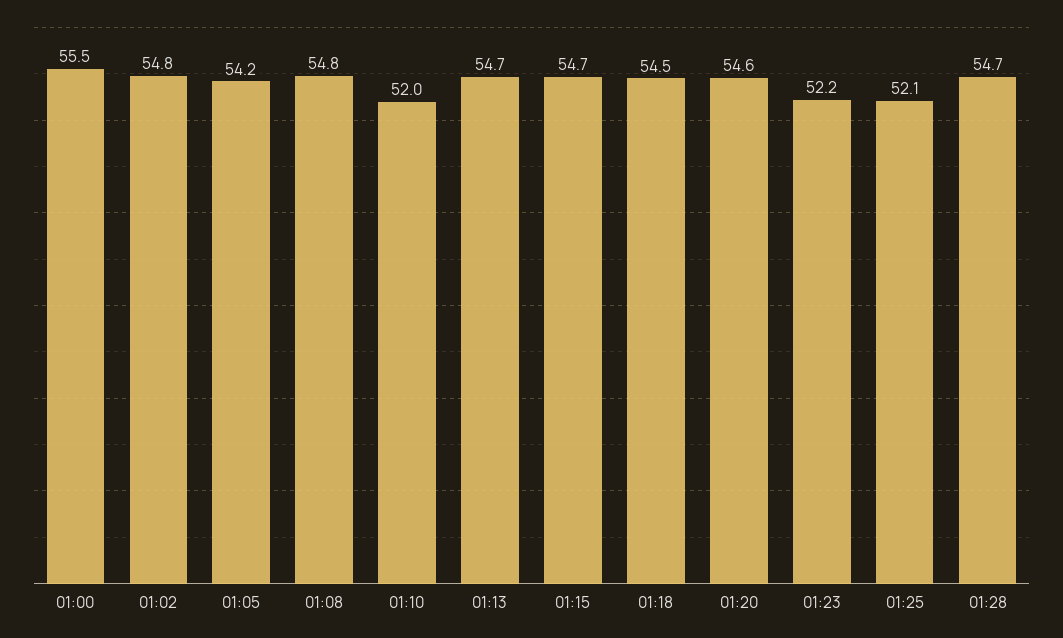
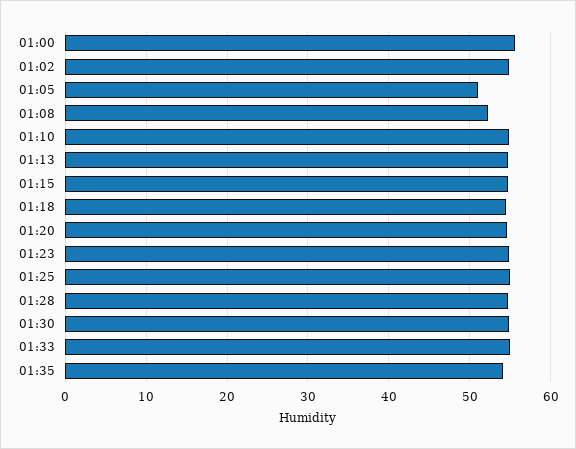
01:05: 54.2 -> 51
01:08: 54.8 -> 52
01:10: 52 -> 55
01:23: 52.2 -> 55
01:25: 52.1 -> 55
01:30: none -> 55
01:33: none -> 55
01:35: none -> 54

